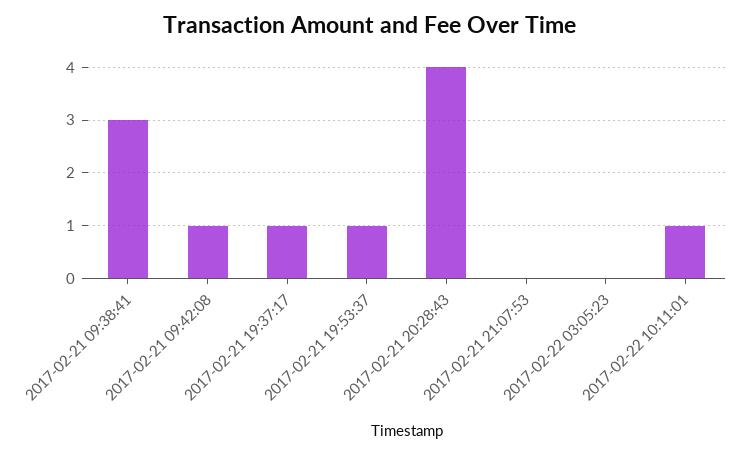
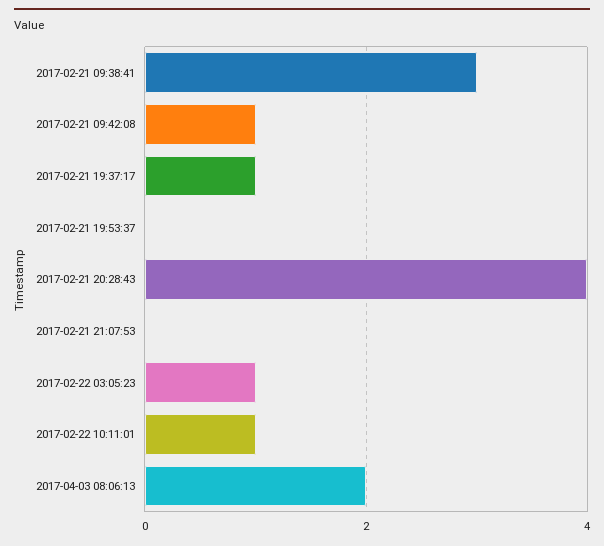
2017-02-21 19:53:37: 1 -> 0
2017-02-22 03:05:23: 0 -> 1
2017-04-03 08:06:13: none -> 2

